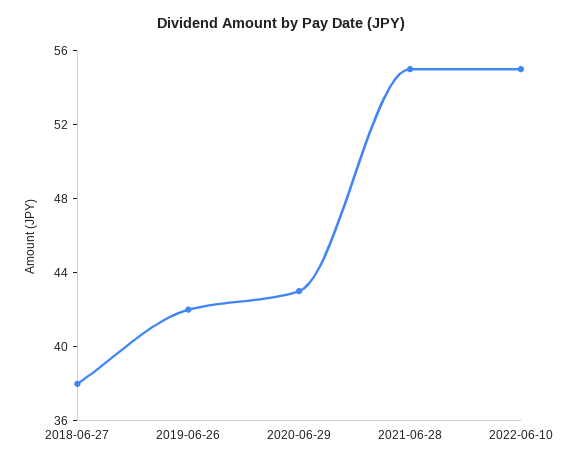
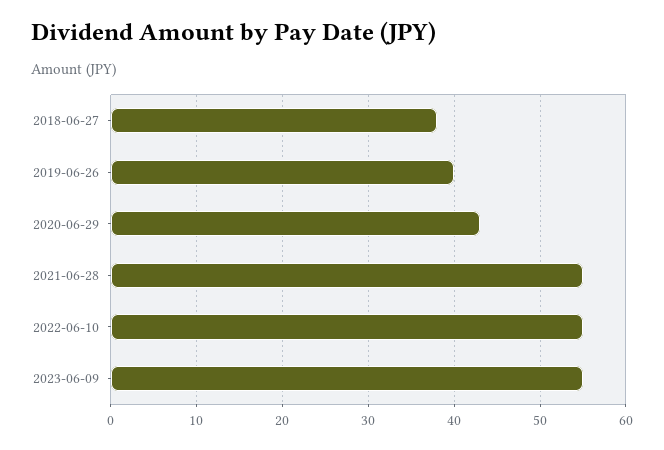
2019-06-26: 42 -> 40
2023-06-09: none -> 55

